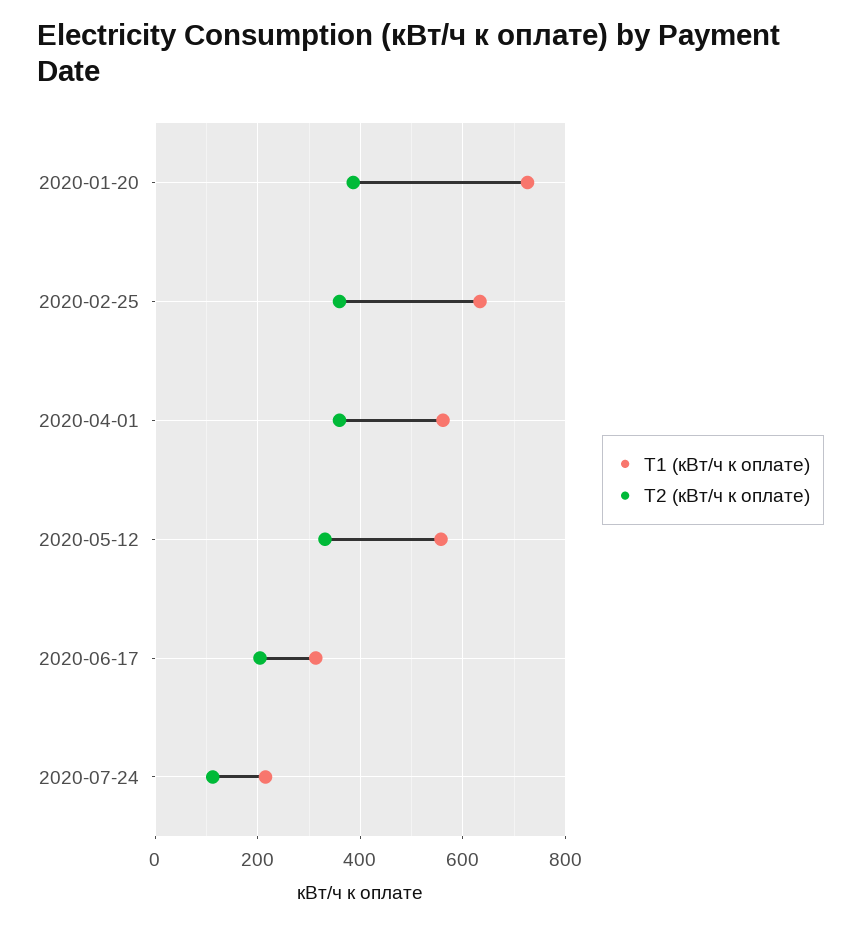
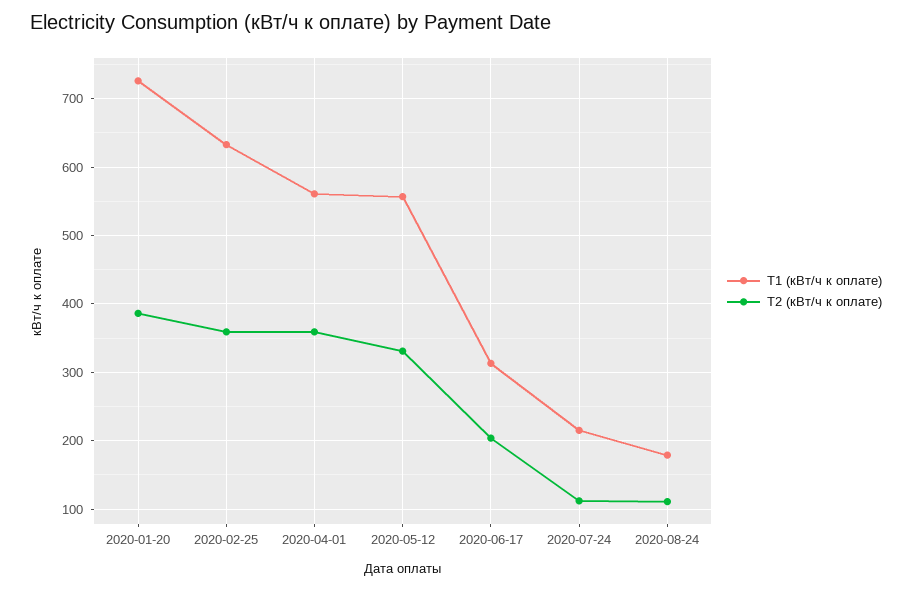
Т1 (кВт/ч к оплате), 2020-08-24: none -> 180
Т2 (кВт/ч к оплате), 2020-08-24: none -> 110

